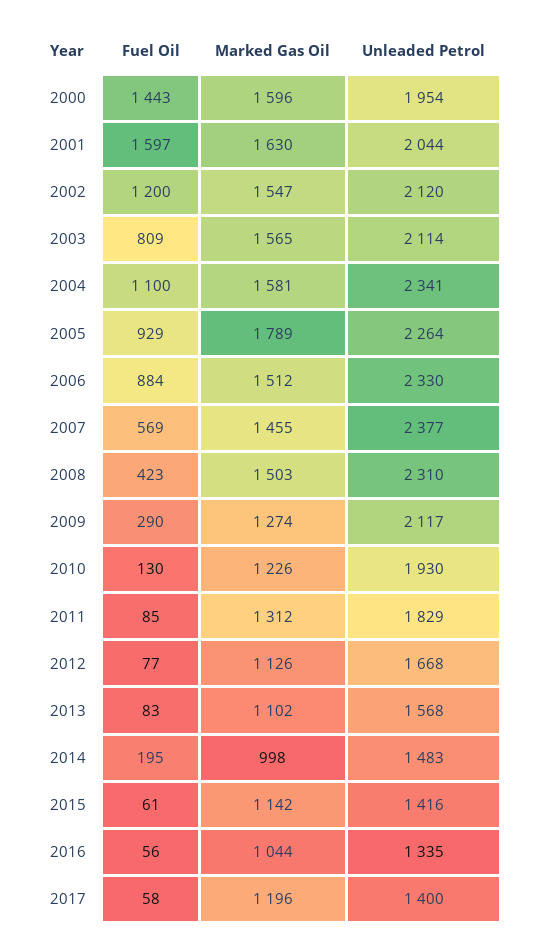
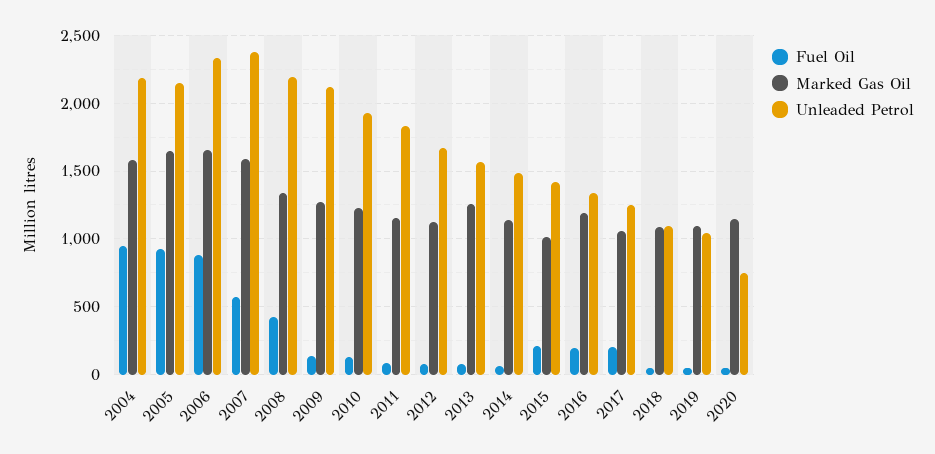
Fuel Oil, 2000: 1443 -> none
Marked Gas Oil, 2000: 1596 -> none
Unleaded Petrol, 2000: 1954 -> none
Fuel Oil, 2001: 1597 -> none
Marked Gas Oil, 2001: 1630 -> none
Unleaded Petrol, 2001: 2044 -> none
Fuel Oil, 2002: 1200 -> none
Marked Gas Oil, 2002: 1547 -> none
Unleaded Petrol, 2002: 2120 -> none
Fuel Oil, 2003: 809 -> none
Marked Gas Oil, 2003: 1565 -> none
Unleaded Petrol, 2003: 2114 -> none
Fuel Oil, 2004: 1100 -> 950
Unleaded Petrol, 2004: 2341 -> 2200
Marked Gas Oil, 2005: 1789 -> 1650
Unleaded Petrol, 2005: 2264 -> 2150
Marked Gas Oil, 2006: 1512 -> 1650
Marked Gas Oil, 2007: 1455 -> 1600
Marked Gas Oil, 2008: 1503 -> 1350
Unleaded Petrol, 2008: 2310 -> 2200
Fuel Oil, 2009: 290 -> 150
Marked Gas Oil, 2011: 1312 -> 1150
Marked Gas Oil, 2013: 1102 -> 1250
Fuel Oil, 2014: 195 -> 50
Marked Gas Oil, 2014: 998 -> 1150
Fuel Oil, 2015: 61 -> 200
Marked Gas Oil, 2015: 1142 -> 1000
Fuel Oil, 2016: 56 -> 200
Marked Gas Oil, 2016: 1044 -> 1200
Fuel Oil, 2017: 58 -> 200
Marked Gas Oil, 2017: 1196 -> 1050
Unleaded Petrol, 2017: 1400 -> 1250
Fuel Oil, 2018: none -> 50
Marked Gas Oil, 2018: none -> 1100
Unleaded Petrol, 2018: none -> 1100
Fuel Oil, 2019: none -> 50
Marked Gas Oil, 2019: none -> 1100
Unleaded Petrol, 2019: none -> 1050
Fuel Oil, 2020: none -> 50
Marked Gas Oil, 2020: none -> 1150
Unleaded Petrol, 2020: none -> 750

